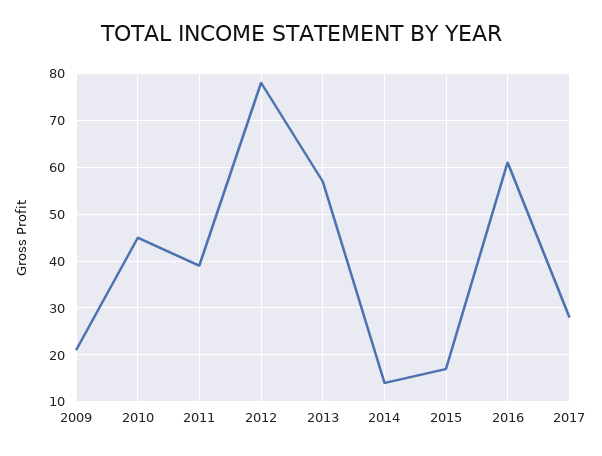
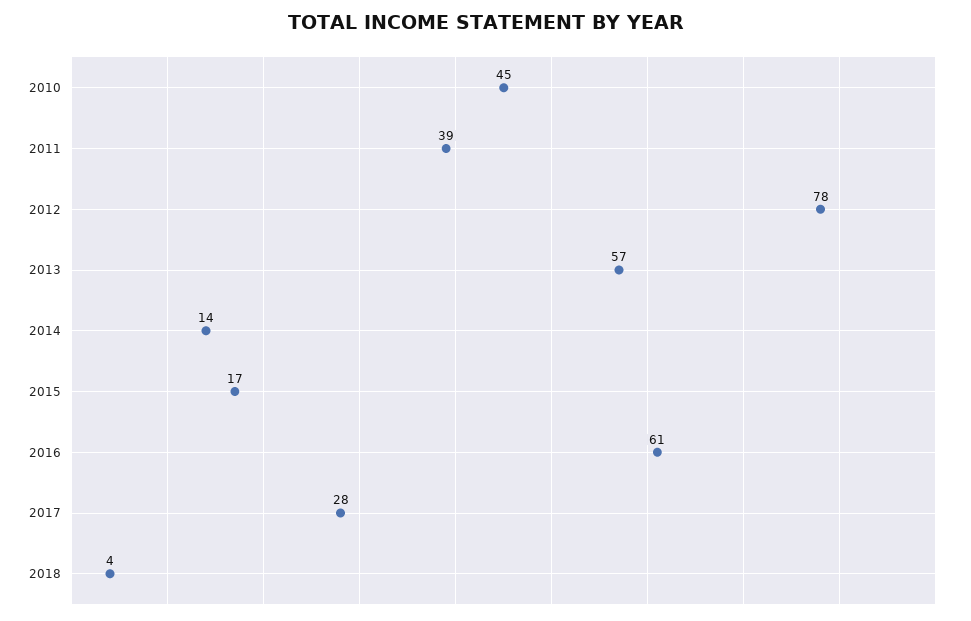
2009: 20 -> none
2018: none -> 4

